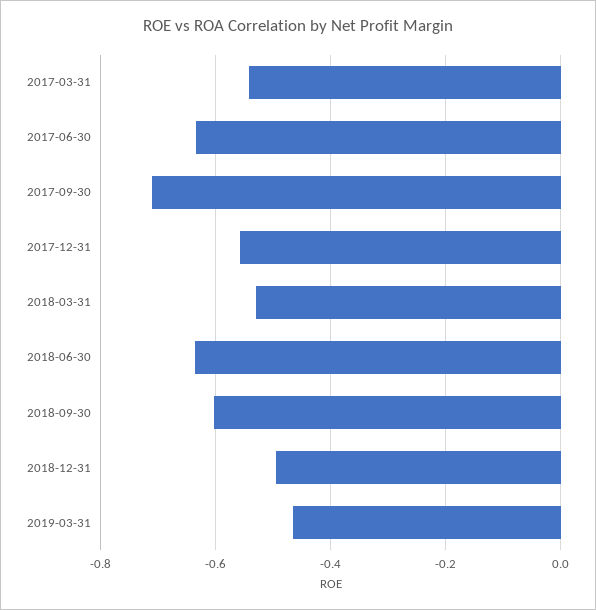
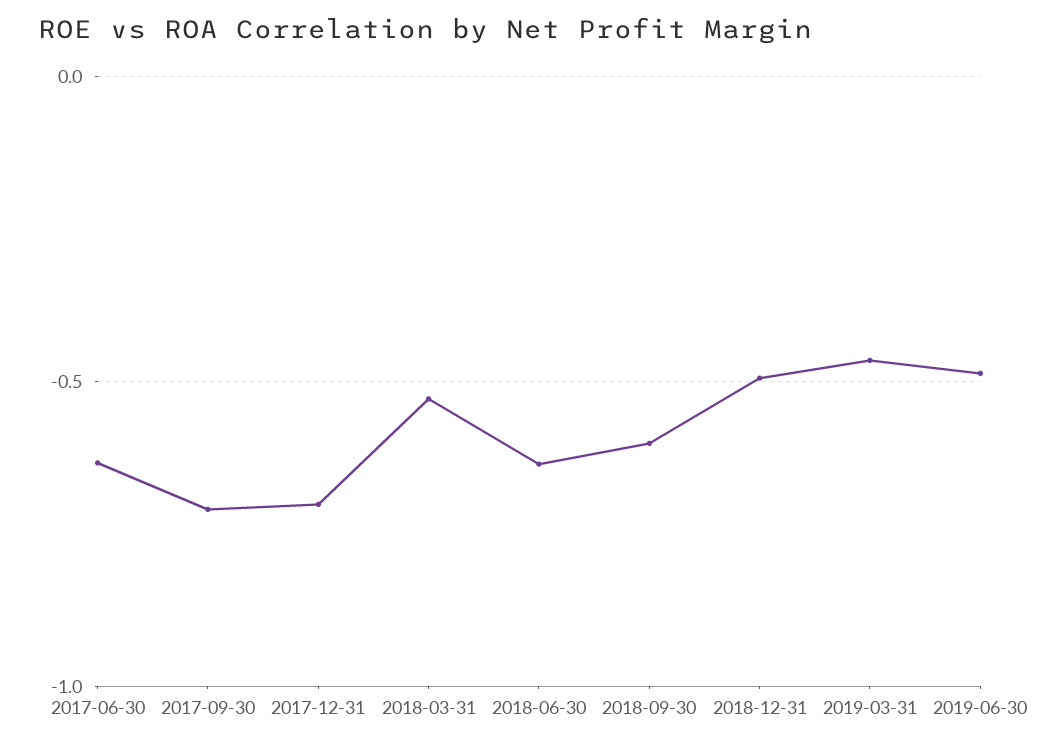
2017-03-31: -0.54 -> none
2017-12-31: -0.56 -> -0.7
2019-06-30: none -> -0.5

